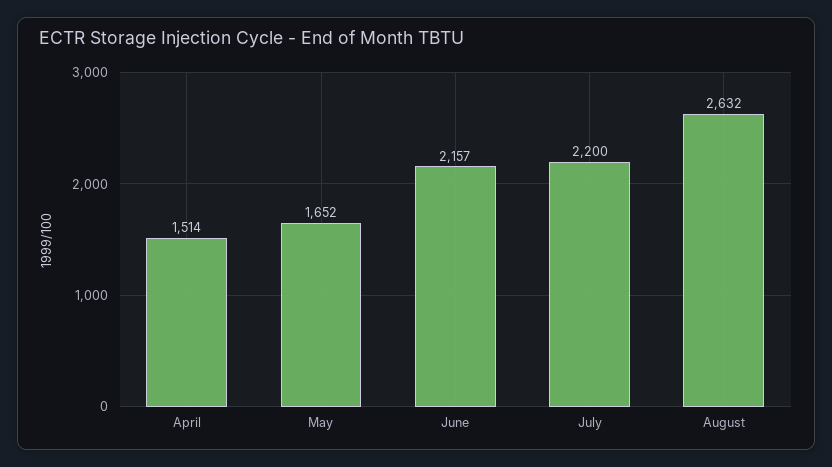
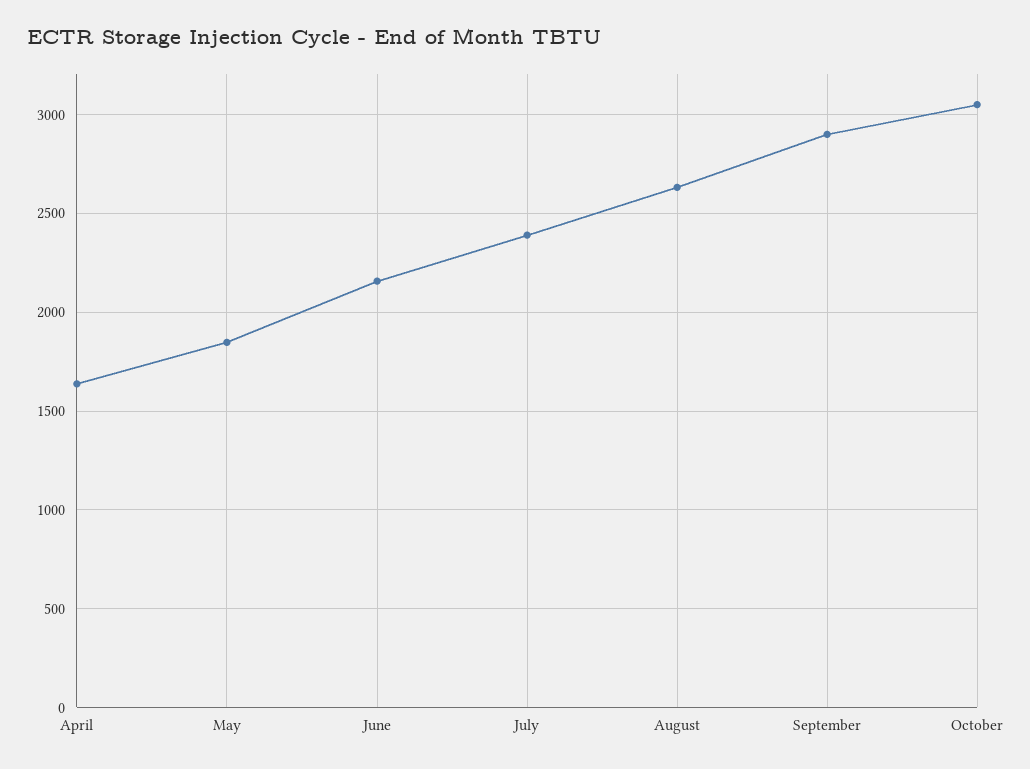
April: 1514 -> 1650
May: 1652 -> 1850
July: 2200 -> 2400
September: none -> 2900
October: none -> 3050

